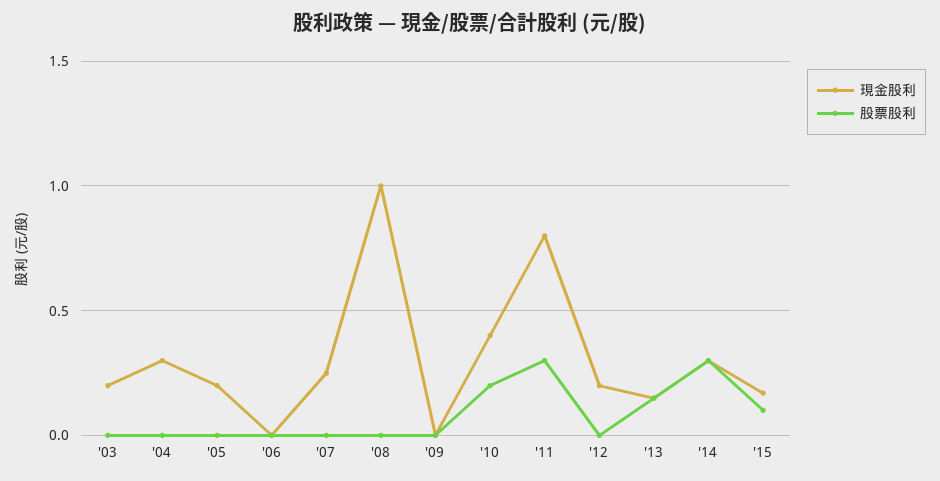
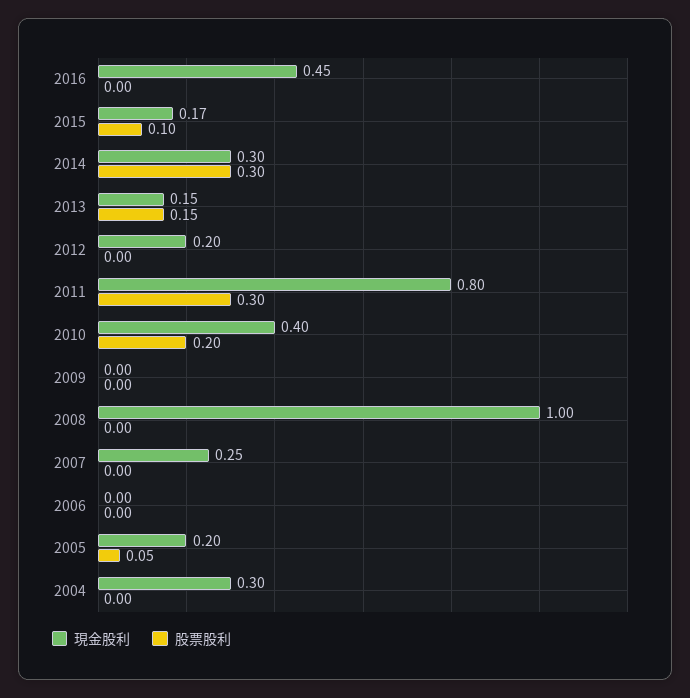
現金股利, '03: 0.2 -> none
股票股利, '03: 0 -> none
股票股利, '05: 0 -> 0.05
現金股利, 2016: none -> 0.45
股票股利, 2016: none -> 0

